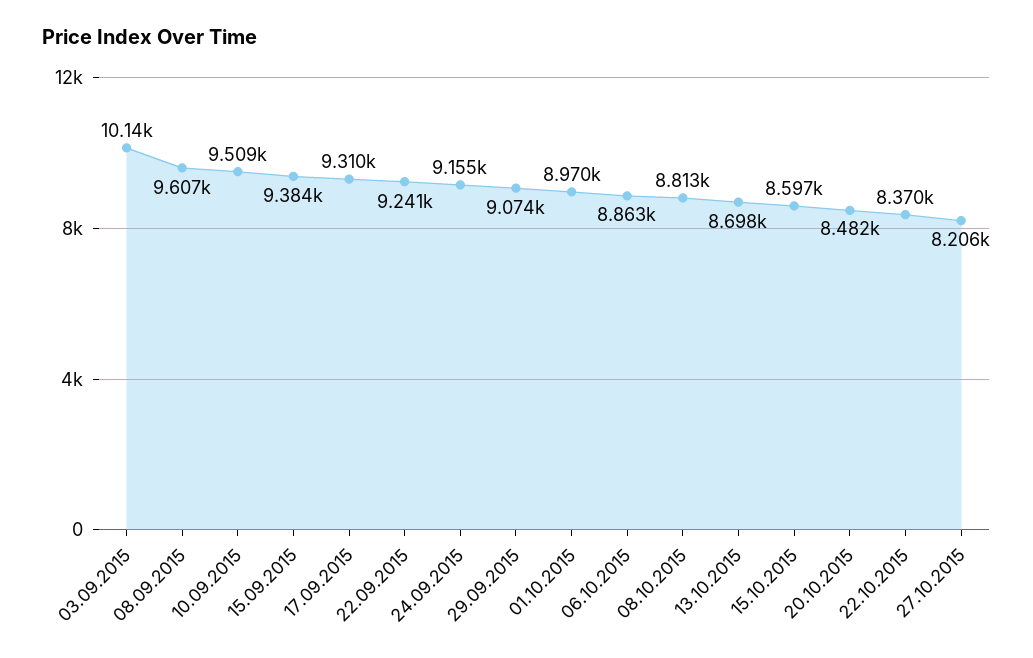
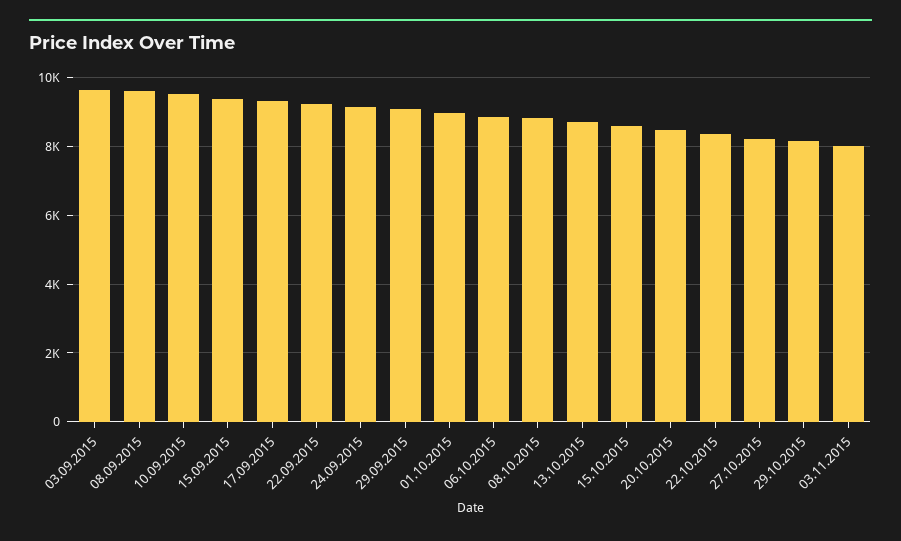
03.09.2015: 10140 -> 9600
29.10.2015: none -> 8200
03.11.2015: none -> 8000

